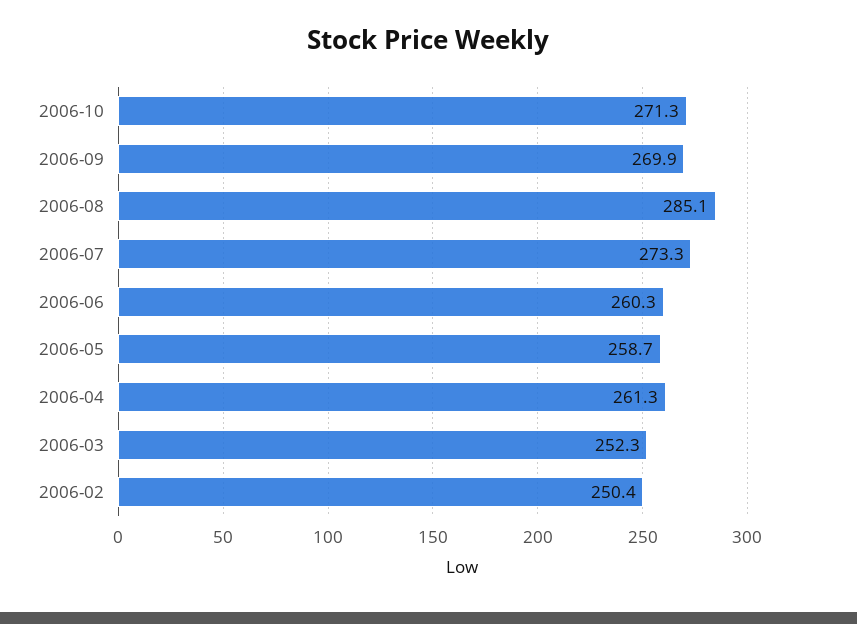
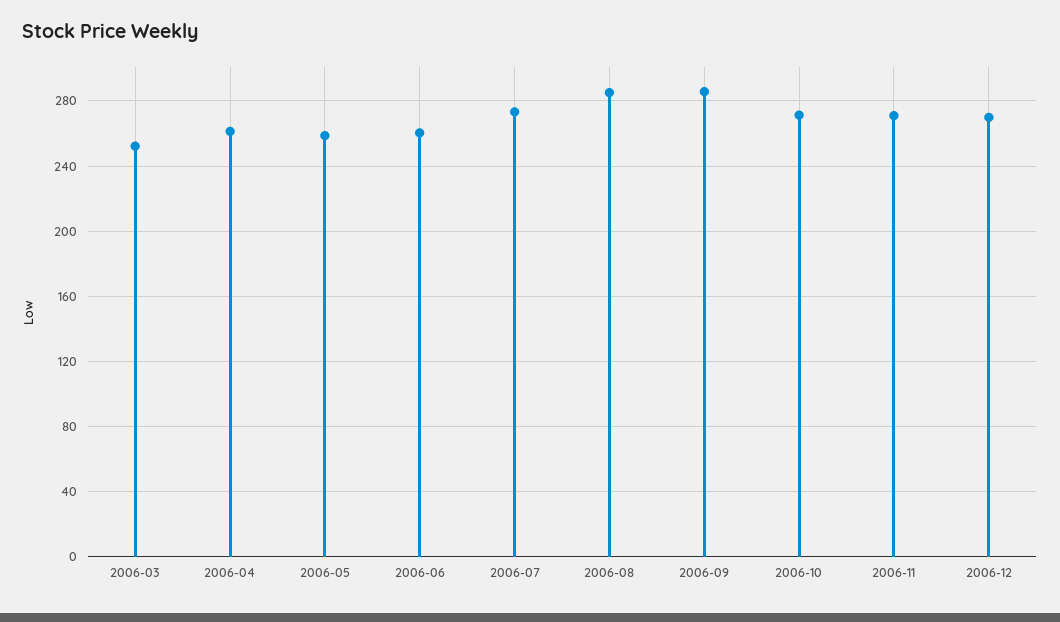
2006-09: 269.9 -> 285
2006-02: 250.4 -> none
2006-11: none -> 270
2006-12: none -> 270

